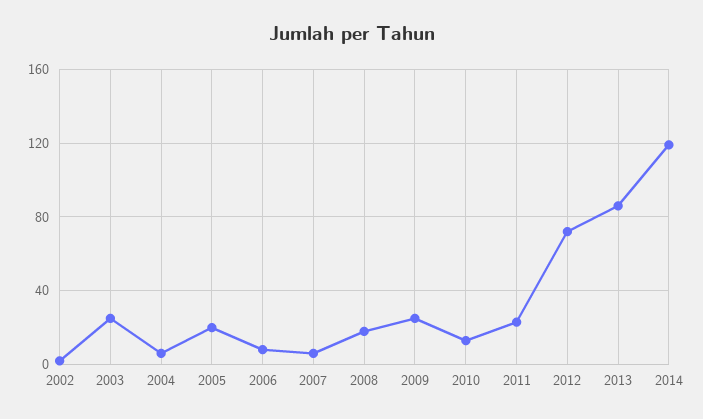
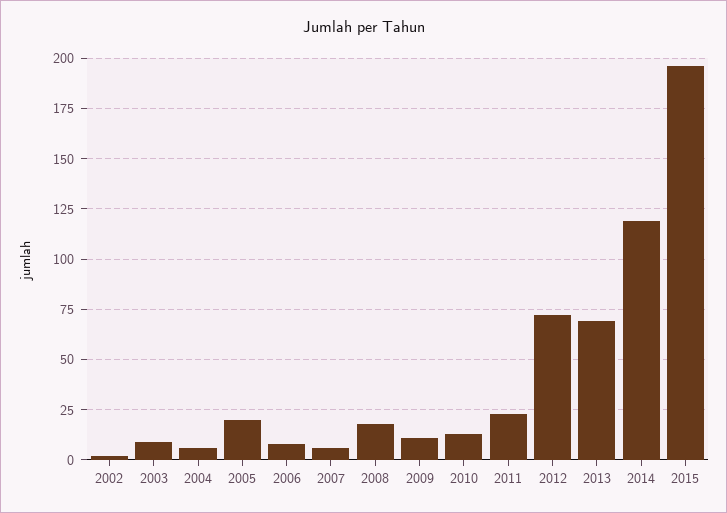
2003: 25 -> 10
2009: 25 -> 10
2013: 85 -> 70
2015: none -> 195

